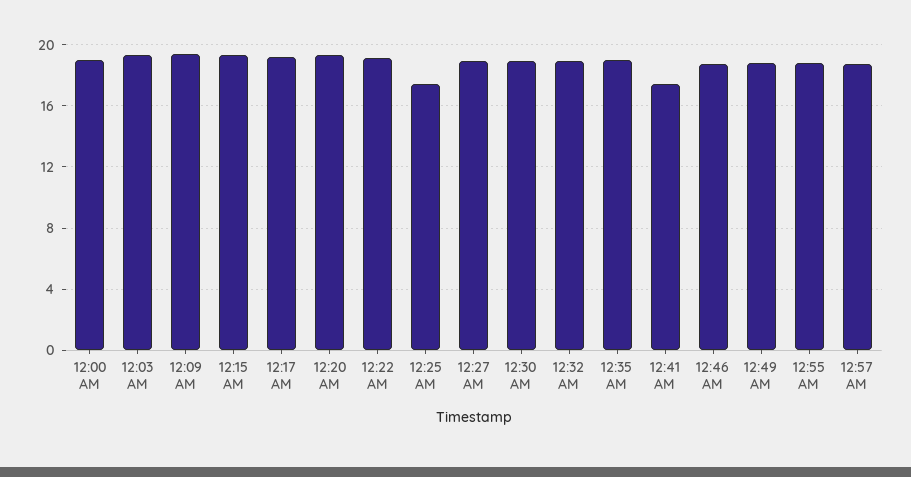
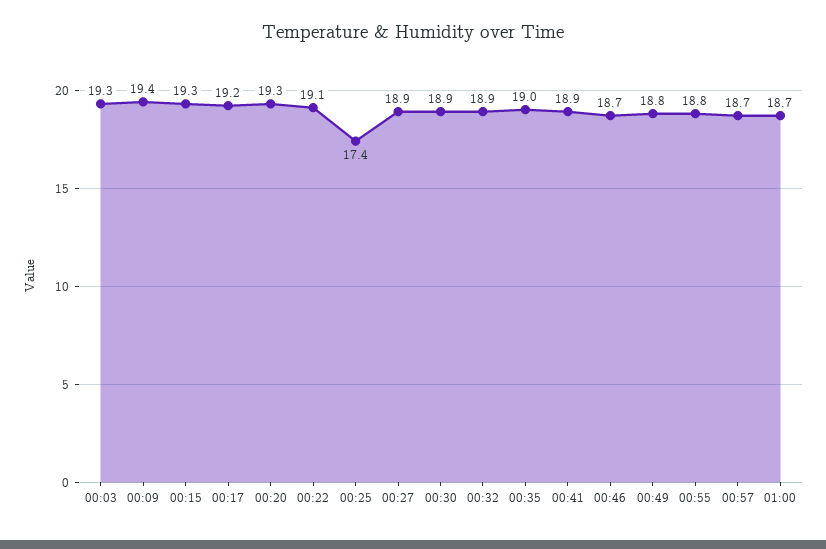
12:00 AM: 19 -> none
12:41 AM: 17.5 -> 18.9
01:00: none -> 18.7

